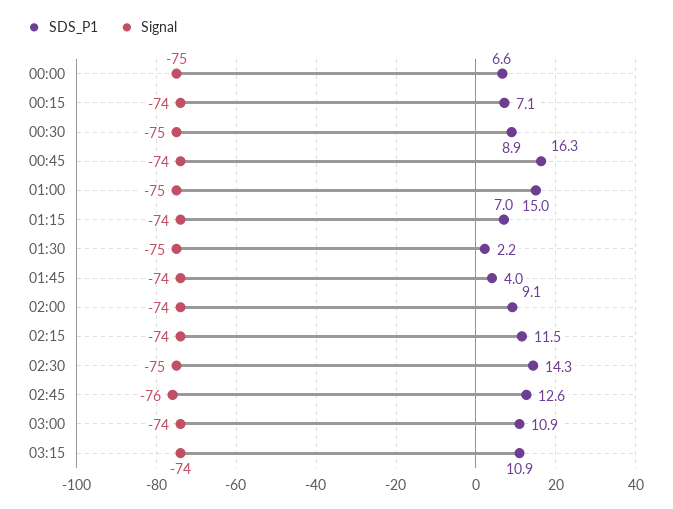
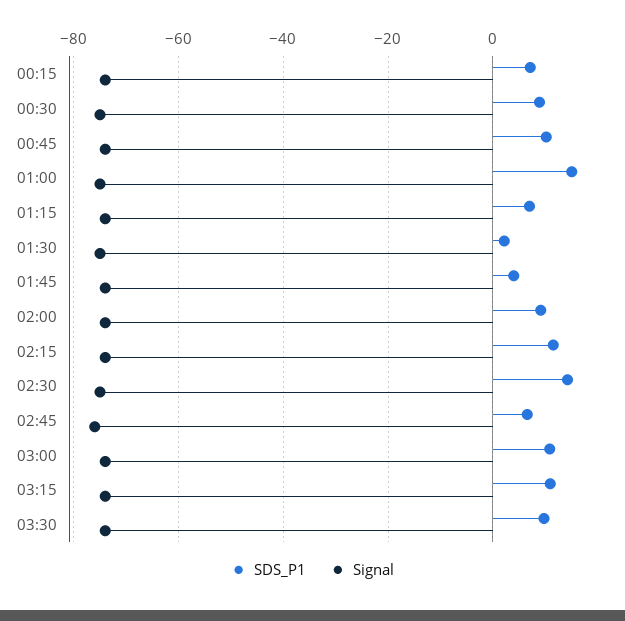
SDS_P1, 00:00: 6.6 -> none
Signal, 00:00: -75 -> none
SDS_P1, 00:45: 16.3 -> 10
SDS_P1, 02:45: 12.6 -> 6
SDS_P1, 03:30: none -> 10
Signal, 03:30: none -> -74

